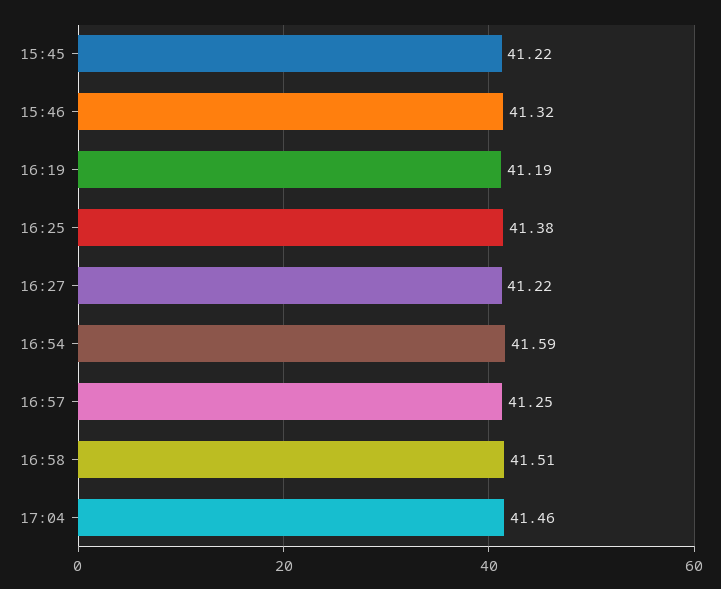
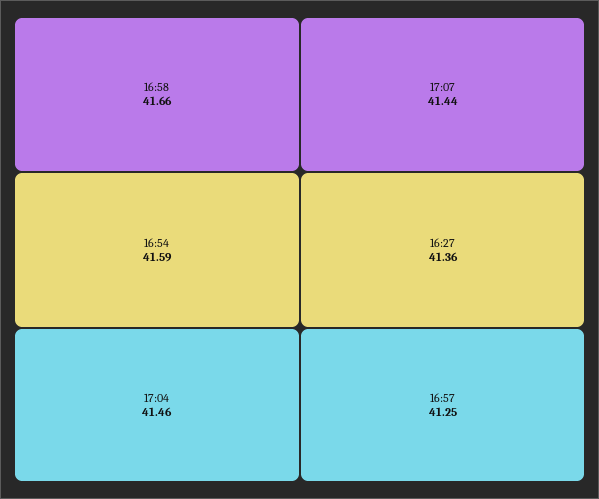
15:45: 41.22 -> none
15:46: 41.32 -> none
16:19: 41.19 -> none
16:25: 41.38 -> none
16:27: 41.22 -> 41.36
16:58: 41.51 -> 41.66
17:07: none -> 41.44

